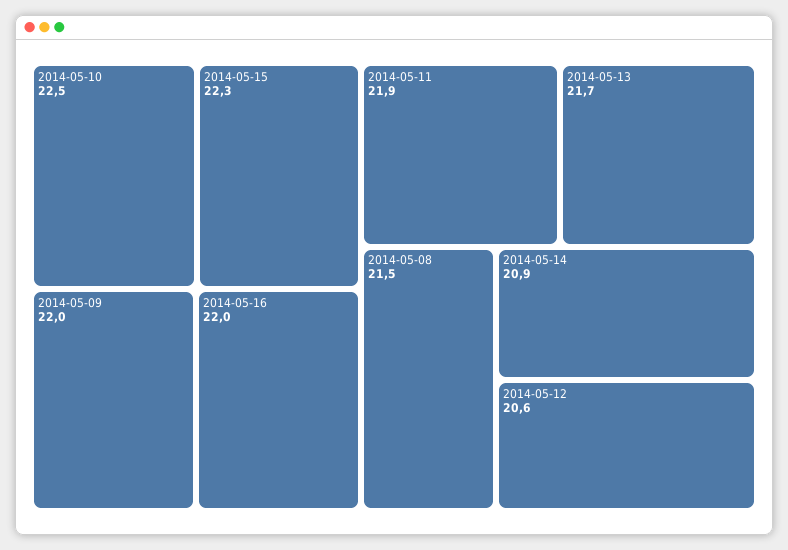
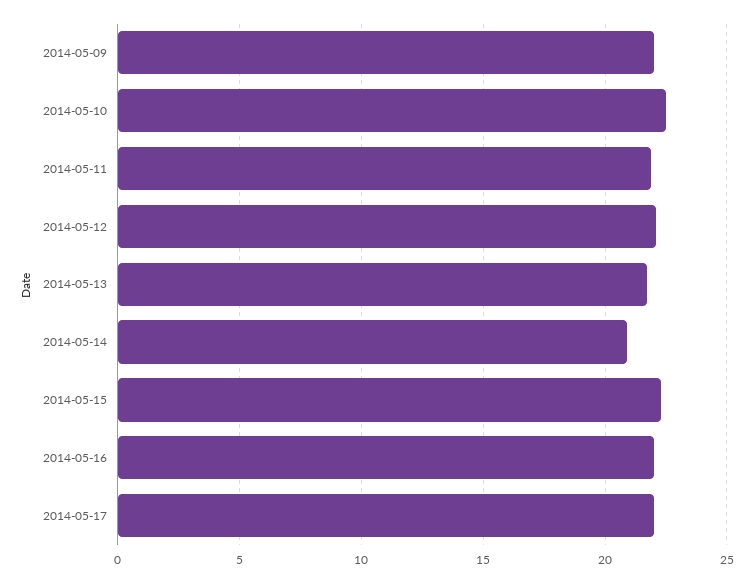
2014-05-08: 21.5 -> none
2014-05-12: 20.6 -> 22
2014-05-17: none -> 22

